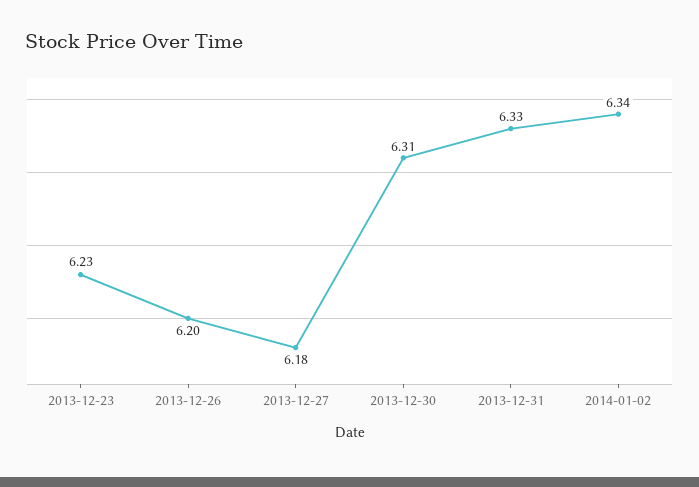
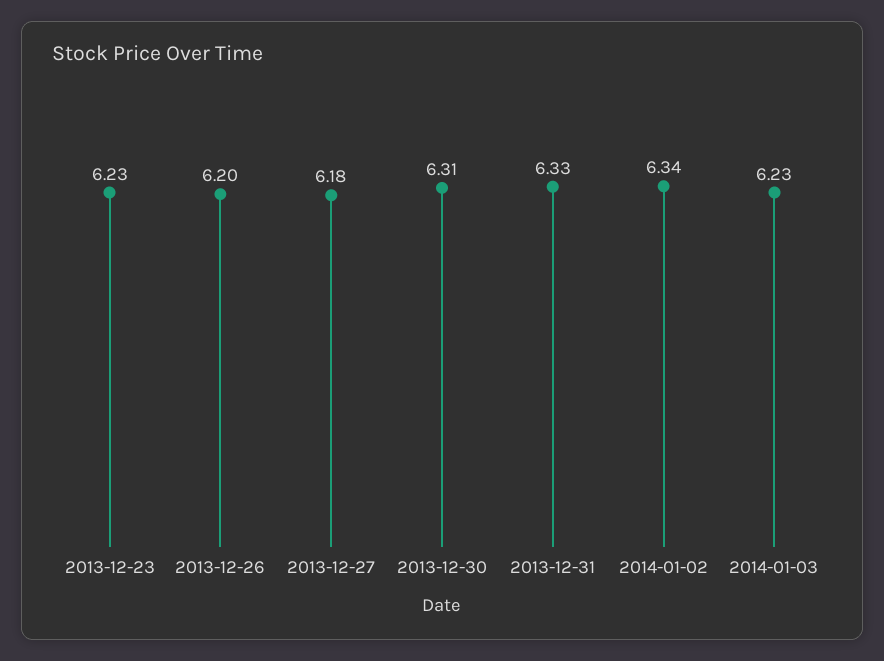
2014-01-03: none -> 6.23

